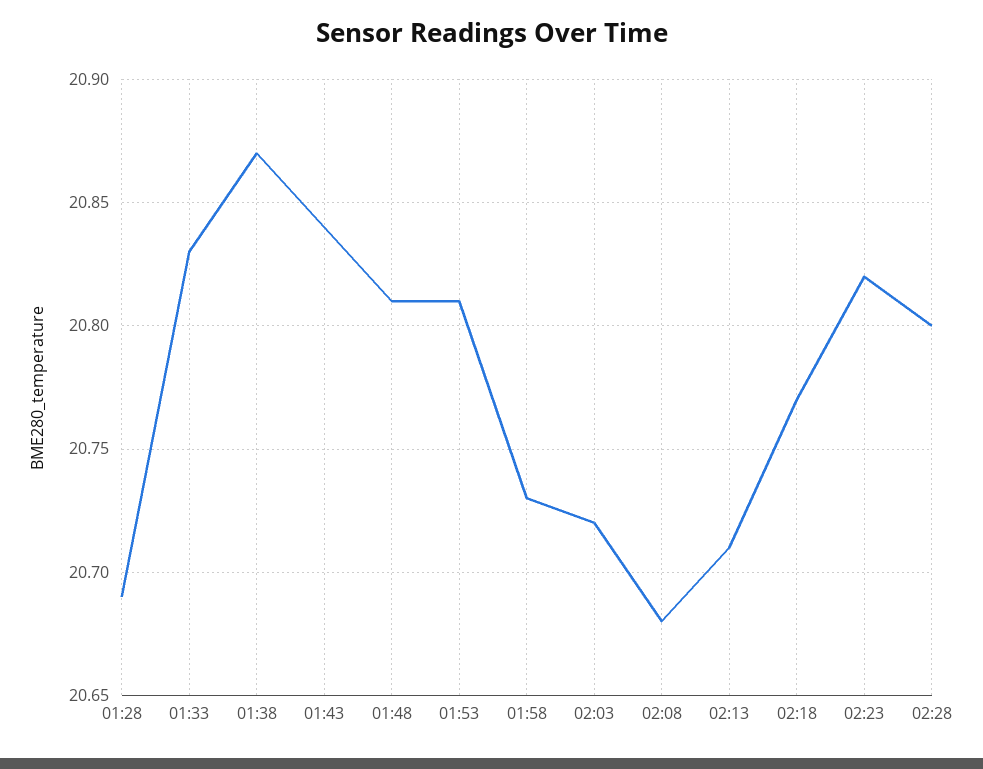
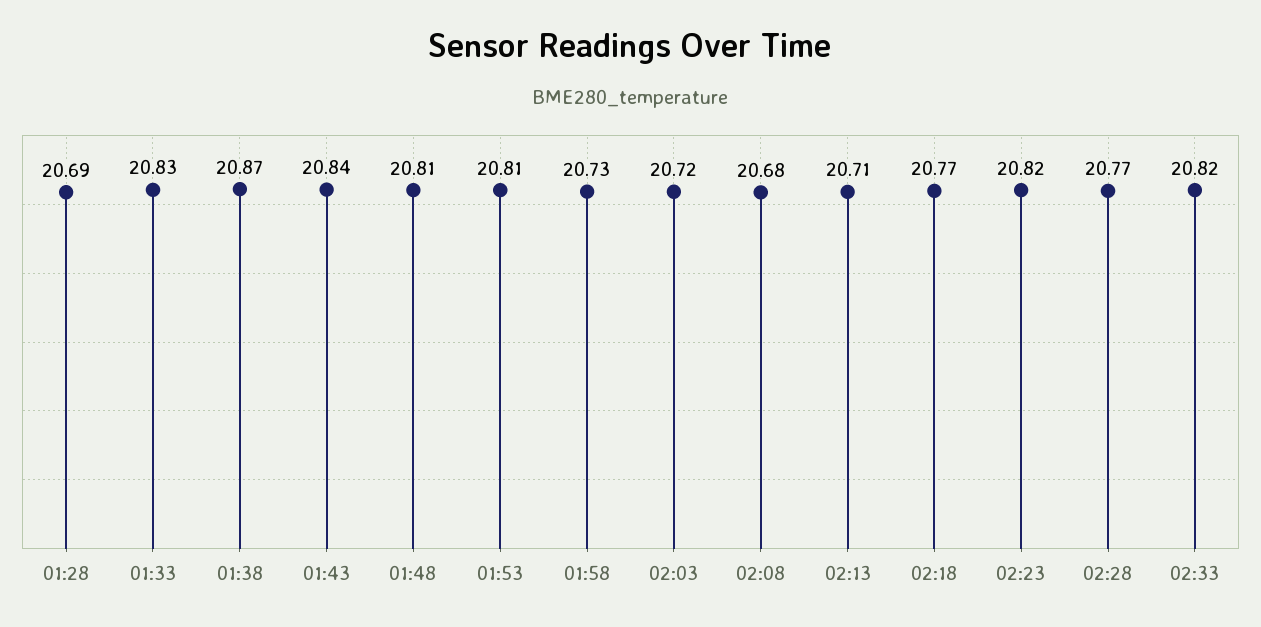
02:28: 20.8 -> 20.77
02:33: none -> 20.82

